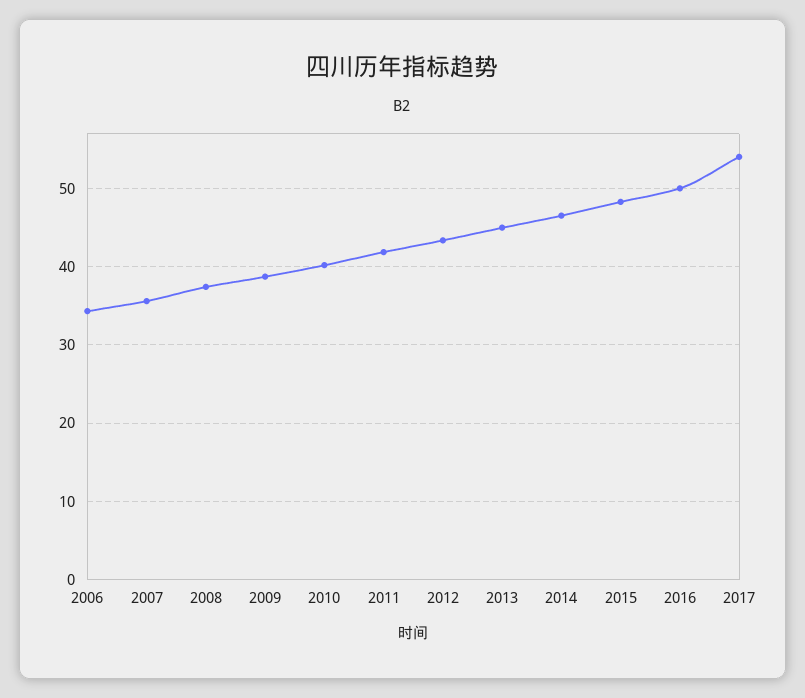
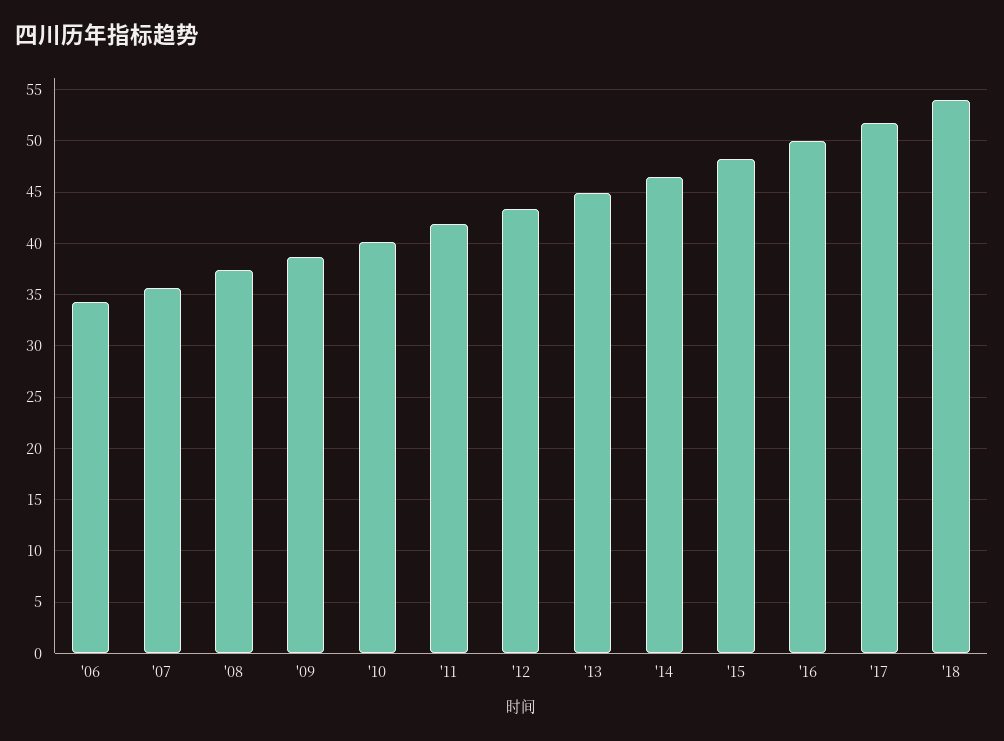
2017: 54 -> 52
'18: none -> 54

